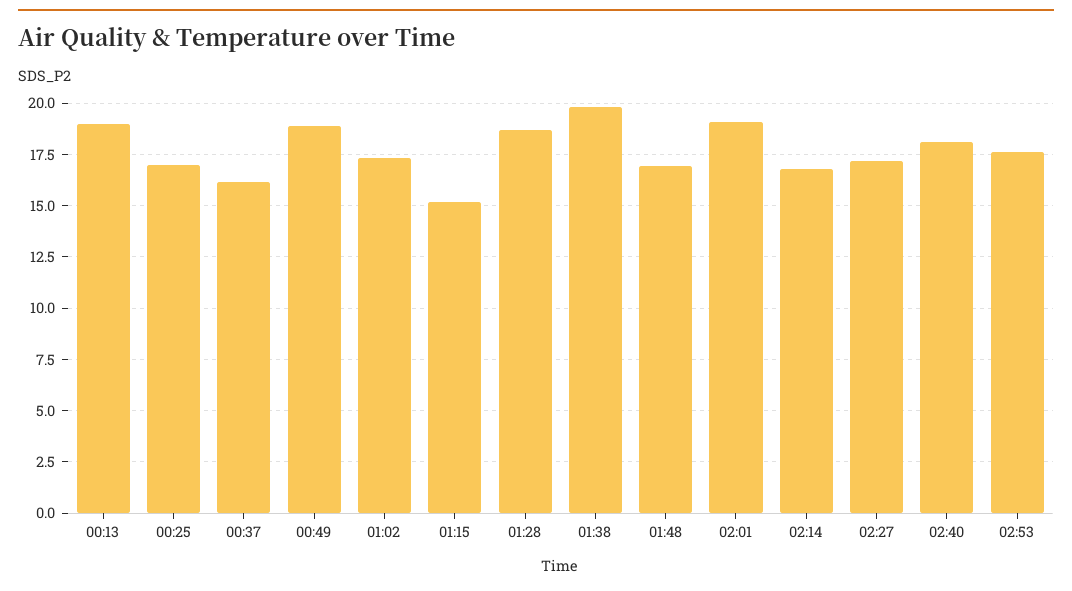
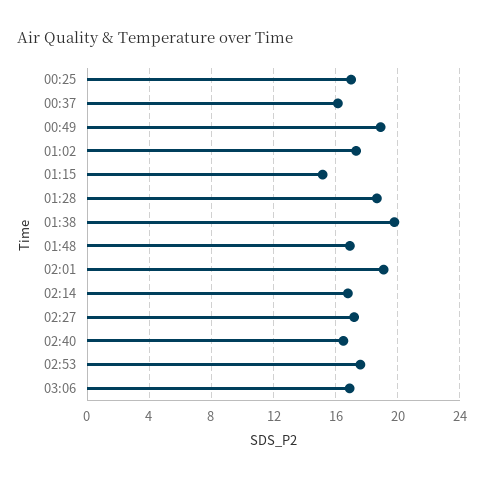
00:13: 19 -> none
02:40: 18 -> 16.5
03:06: none -> 17

